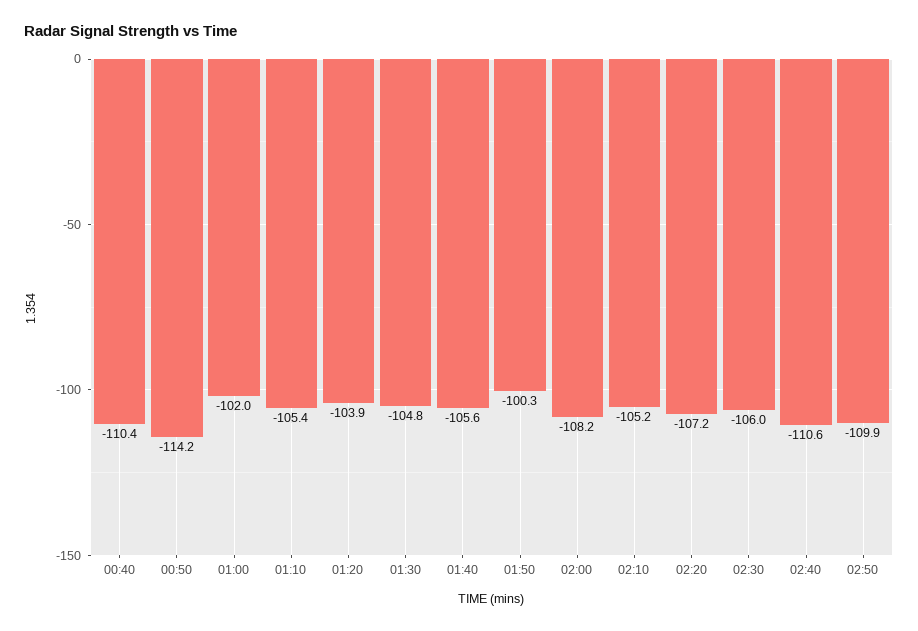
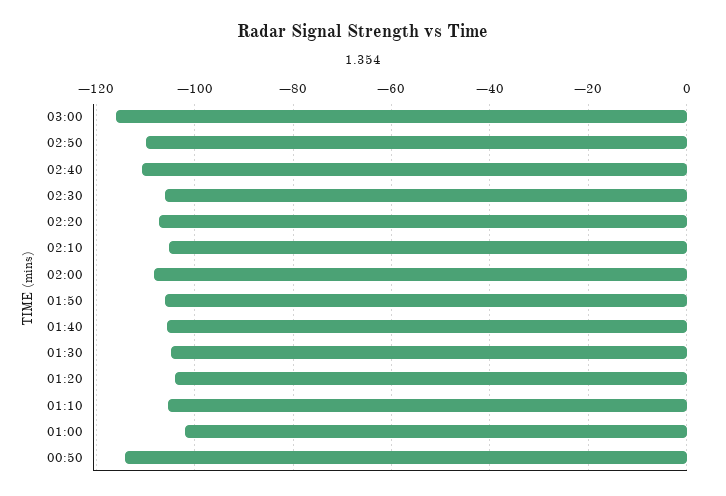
00:40: -110.4 -> none
01:50: -100.3 -> -106
03:00: none -> -116

